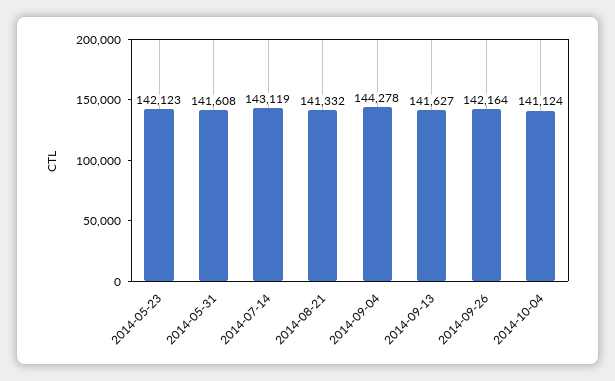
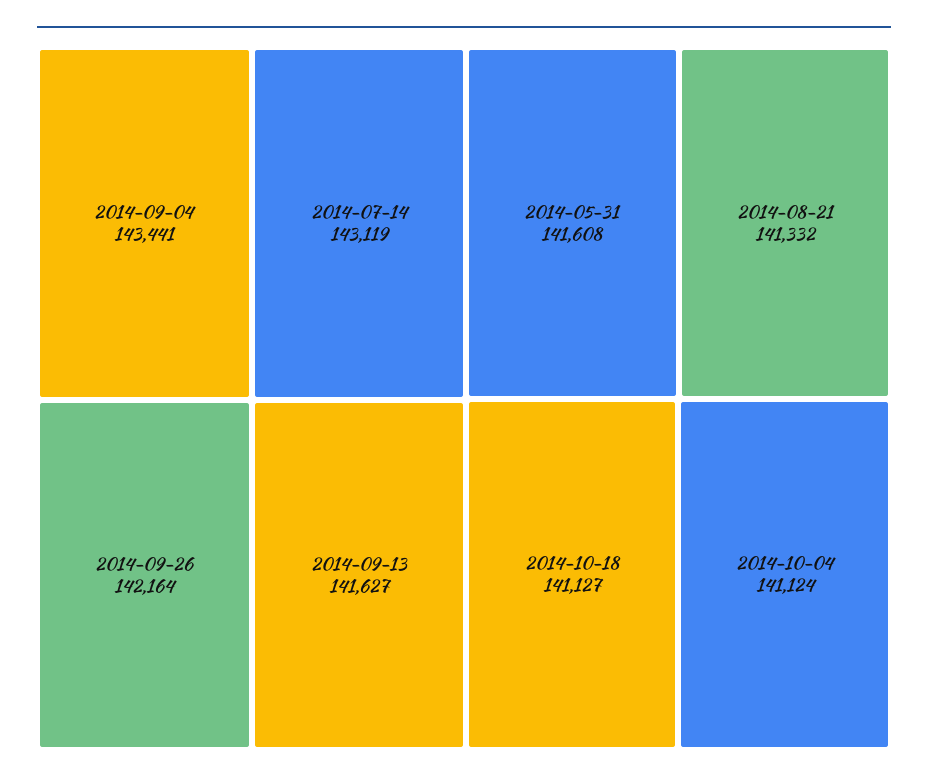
2014-05-23: 142123 -> none
2014-09-04: 144278 -> 143441
2014-10-18: none -> 141127

